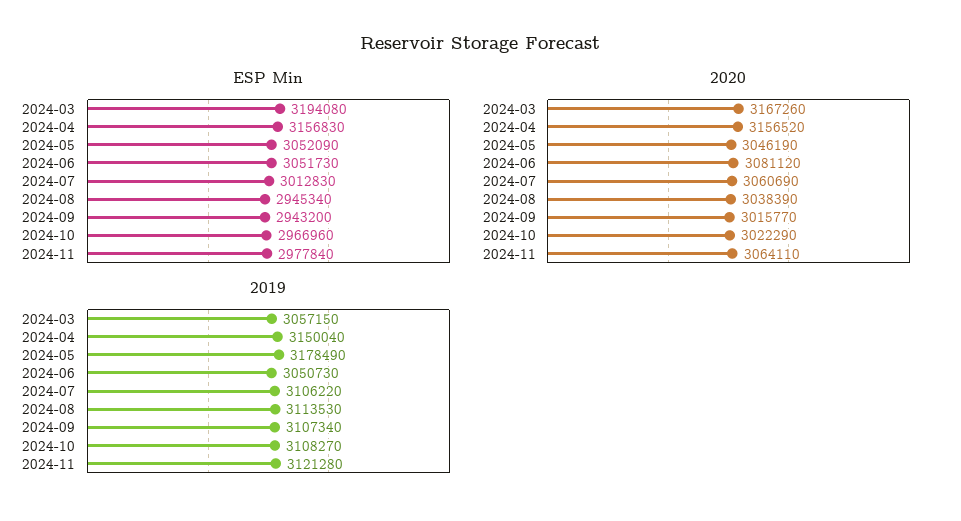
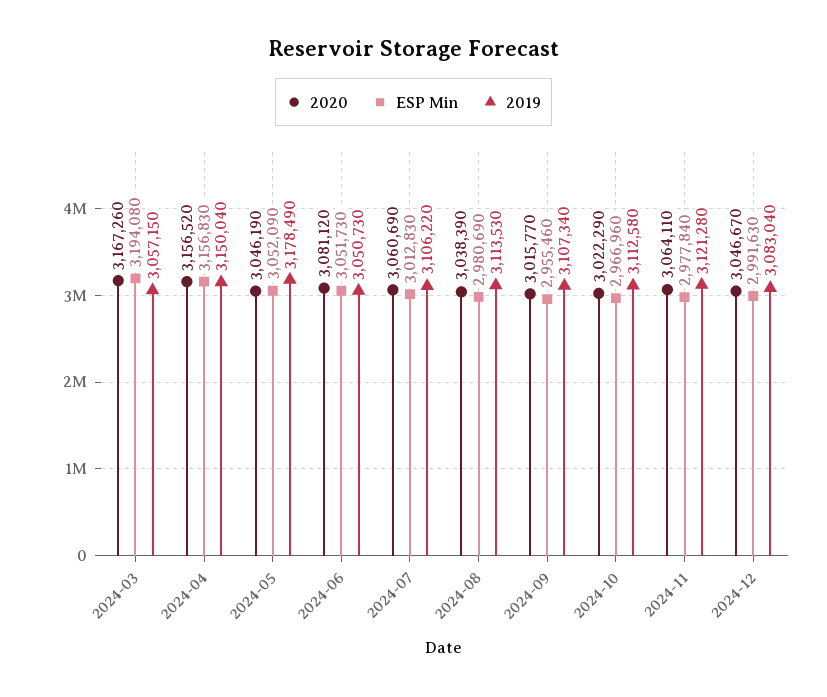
ESP Min, 2024-08: 2945340 -> 2980690
ESP Min, 2024-09: 2943200 -> 2955460
2019, 2024-10: 3108270 -> 3112580
2020, 2024-12: none -> 3046670
ESP Min, 2024-12: none -> 2991630
2019, 2024-12: none -> 3083040

